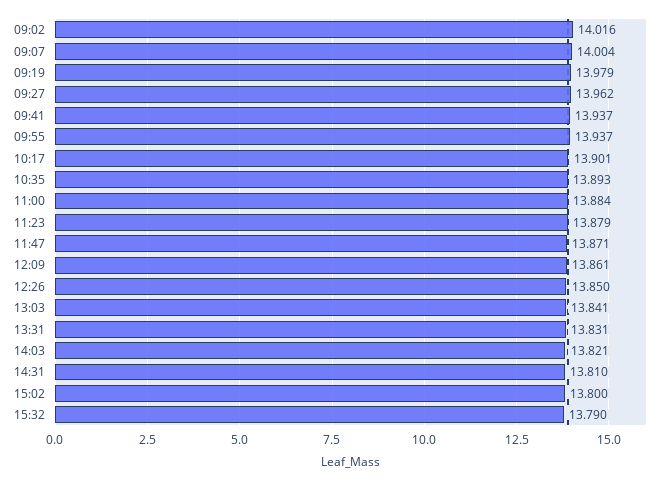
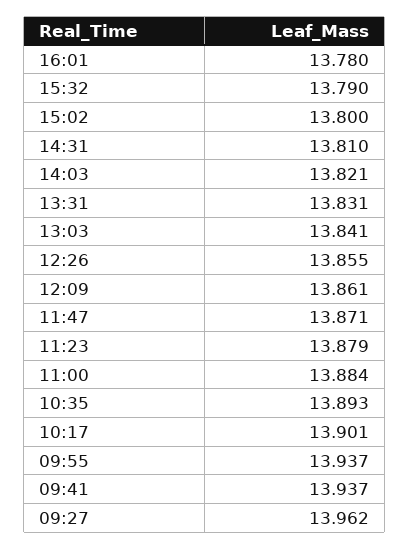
09:02: 14.016 -> none
09:07: 14.004 -> none
09:19: 13.979 -> none
12:26: 13.85 -> 13.855
16:01: none -> 13.78

